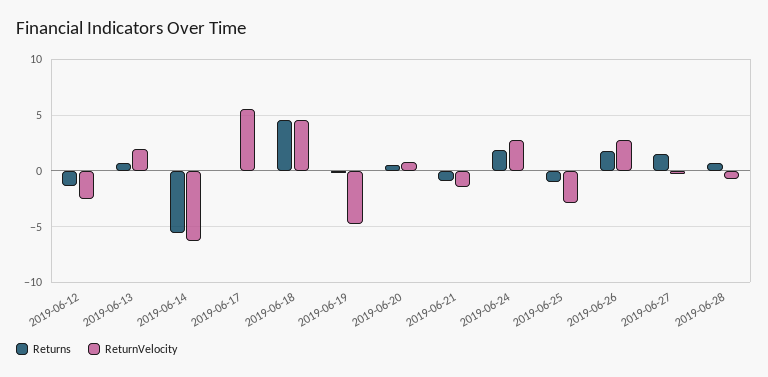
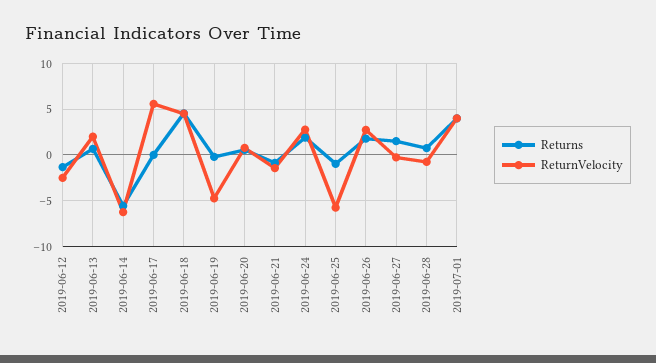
ReturnVelocity, 2019-06-25: -3 -> -6
Returns, 2019-07-01: none -> 4
ReturnVelocity, 2019-07-01: none -> 4

